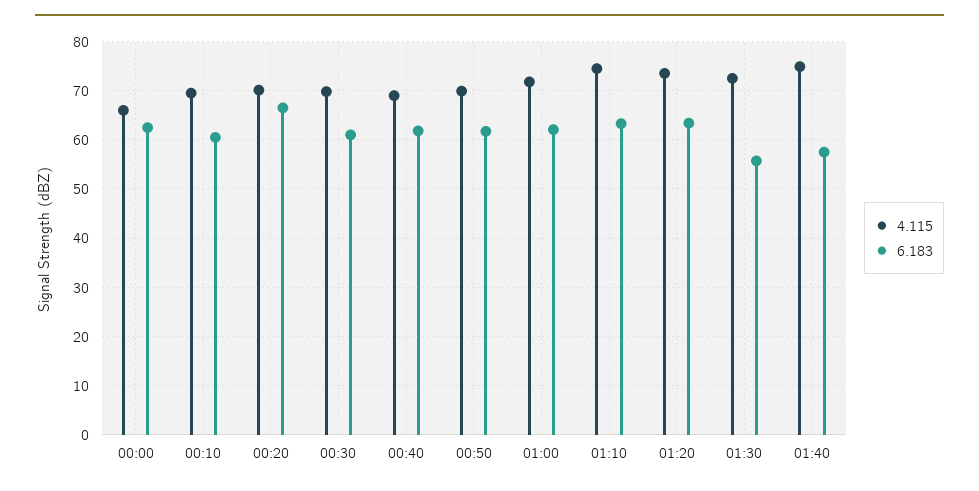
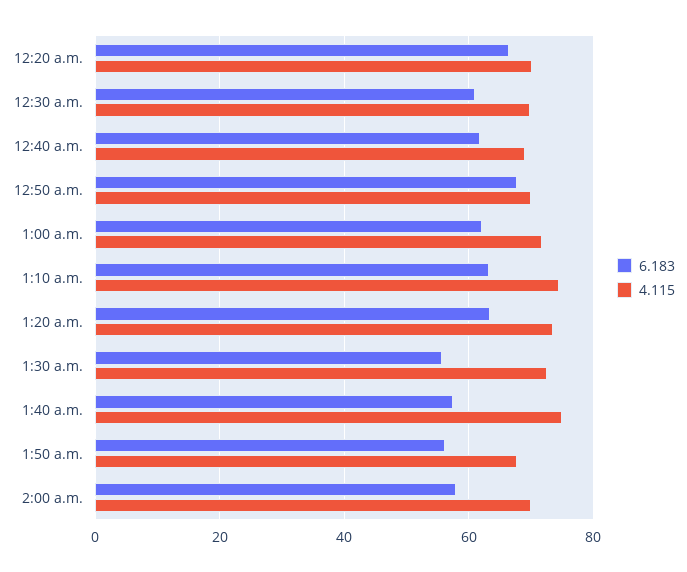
4.115, 00:00: 66 -> none
6.183, 00:00: 62 -> none
4.115, 00:10: 70 -> none
6.183, 00:10: 60 -> none
6.183, 00:50: 62 -> 68
6.183, 1:50 a.m.: none -> 56
4.115, 1:50 a.m.: none -> 68
6.183, 2:00 a.m.: none -> 58
4.115, 2:00 a.m.: none -> 70

